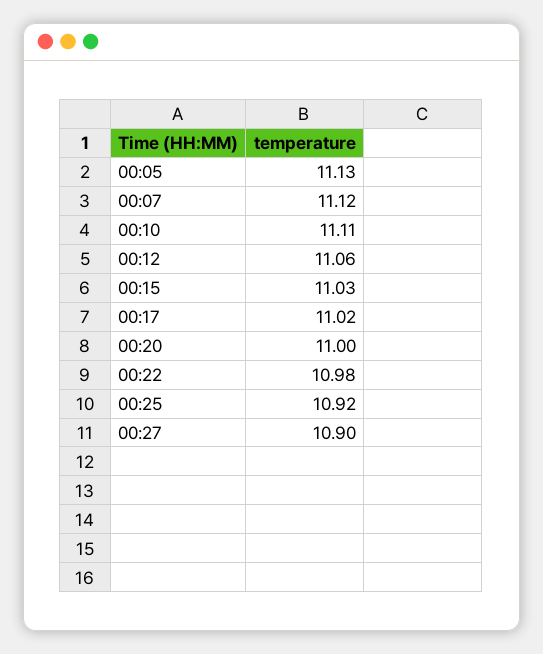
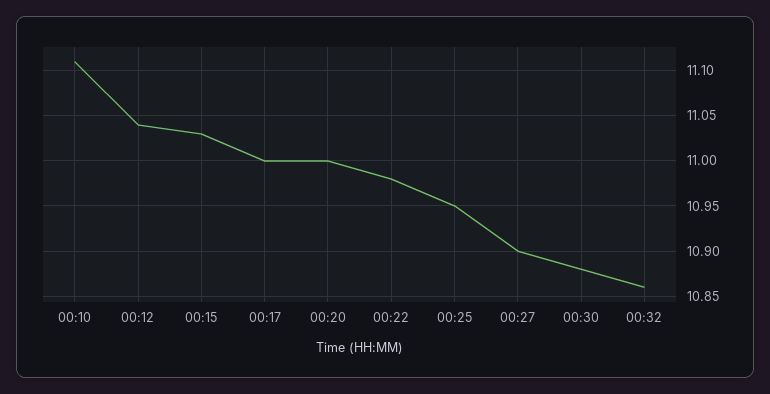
00:05: 11.13 -> none
00:07: 11.12 -> none
00:12: 11.06 -> 11.04
00:17: 11.02 -> 11
00:25: 10.92 -> 10.95
00:30: none -> 10.88
00:32: none -> 10.86

